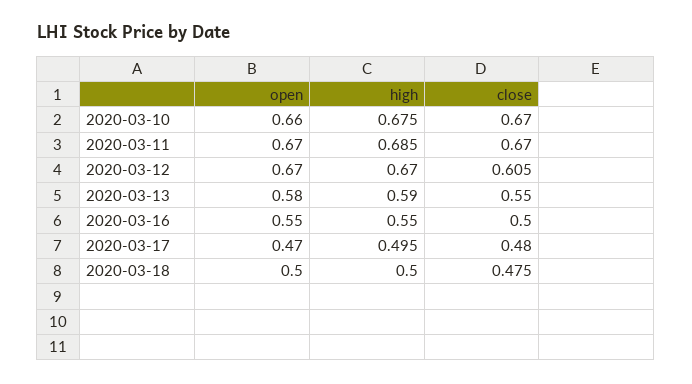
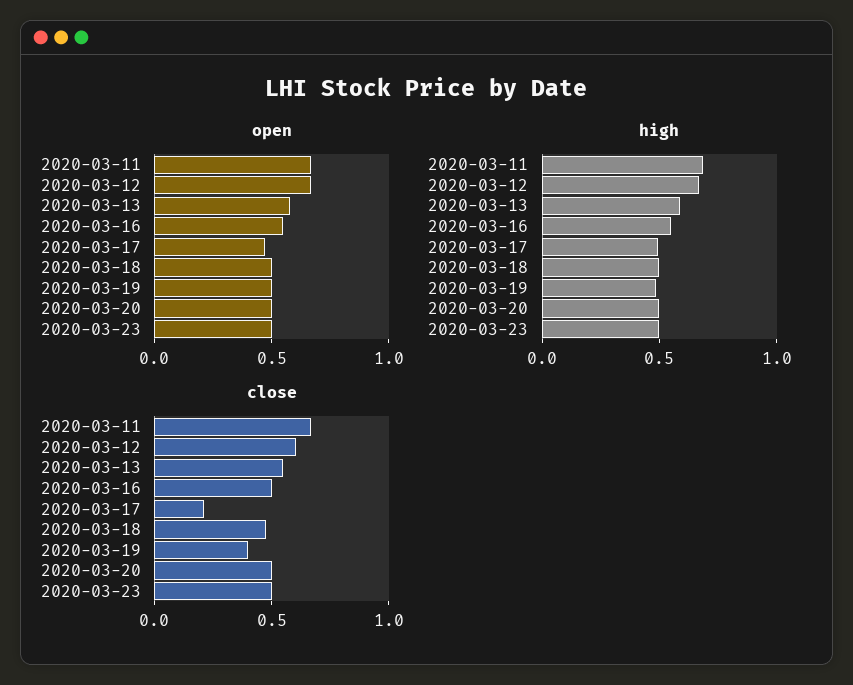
open, 2020-03-10: 0.66 -> none
high, 2020-03-10: 0.675 -> none
close, 2020-03-10: 0.67 -> none
close, 2020-03-17: 0.48 -> 0.2
open, 2020-03-19: none -> 0.5
open, 2020-03-20: none -> 0.5
open, 2020-03-23: none -> 0.5
high, 2020-03-19: none -> 0.5
high, 2020-03-20: none -> 0.5
high, 2020-03-23: none -> 0.5
close, 2020-03-19: none -> 0.4
close, 2020-03-20: none -> 0.5
close, 2020-03-23: none -> 0.5

